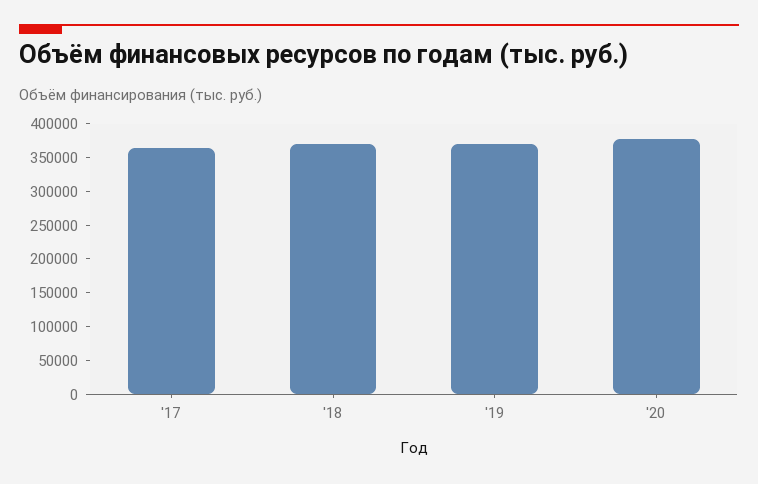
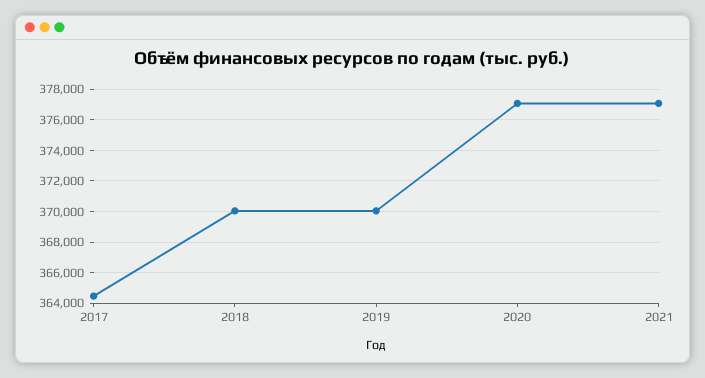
2021: none -> 377000

